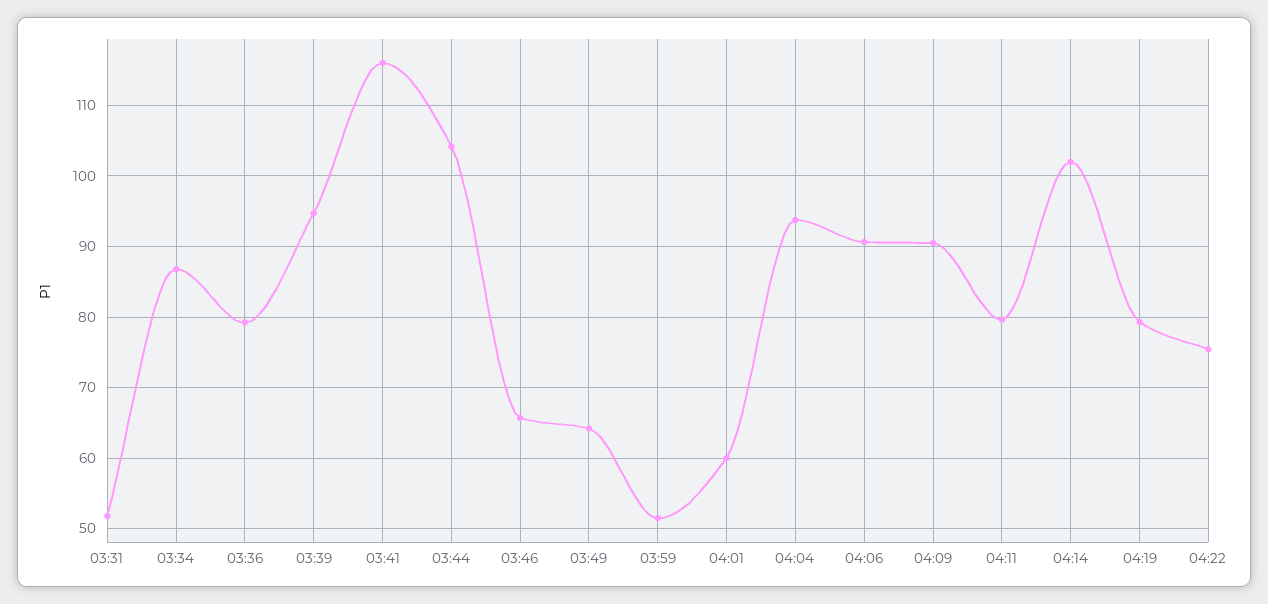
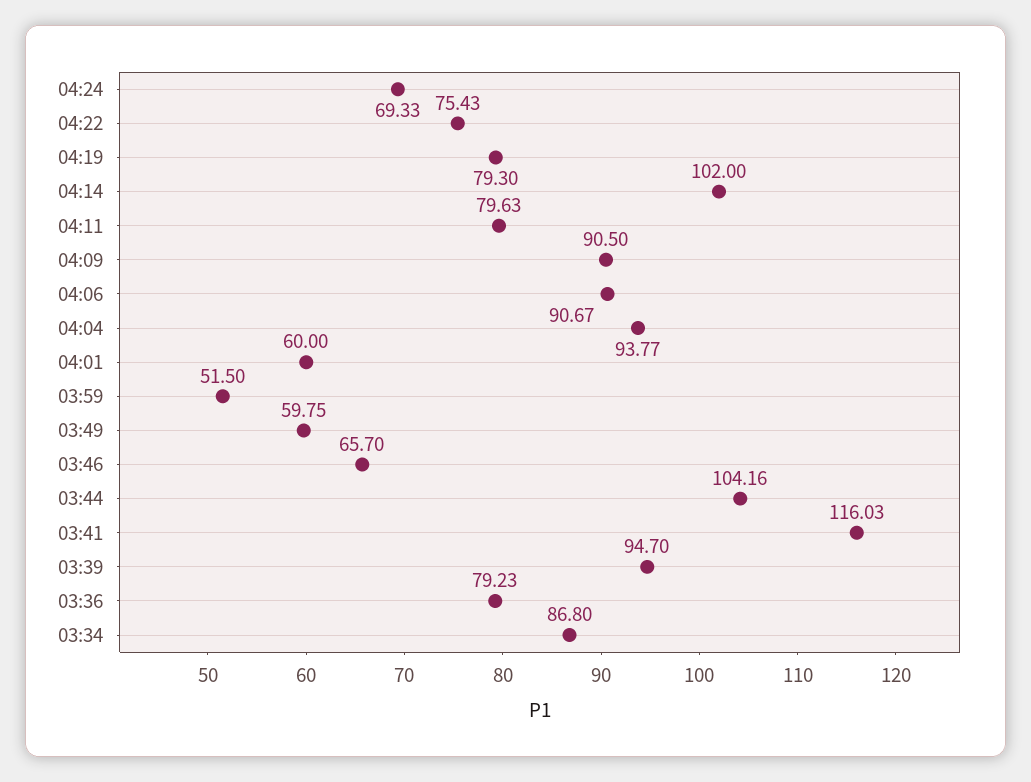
03:31: 52 -> none
03:49: 64 -> 59.75
04:24: none -> 69.33

